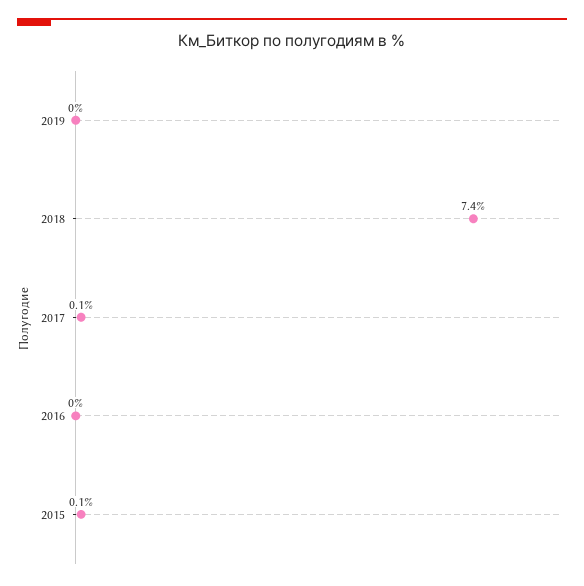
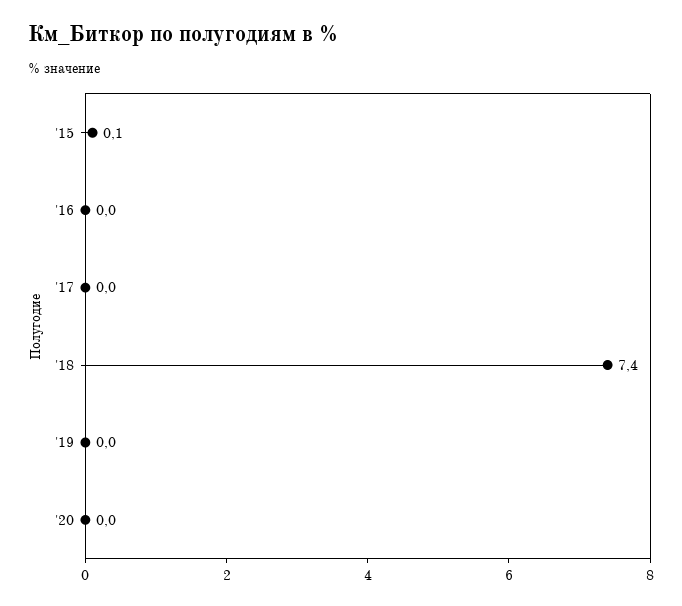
2017: 0.1 -> 0
'20: none -> 0

